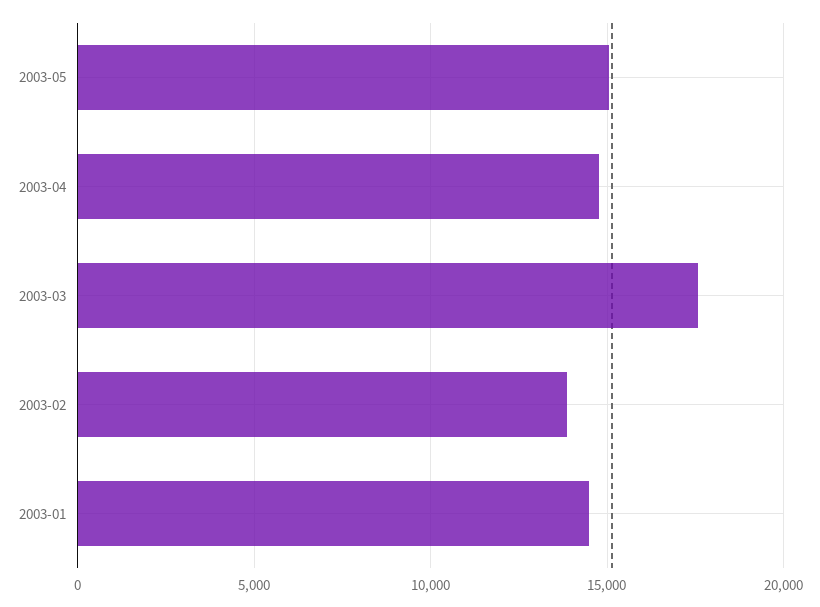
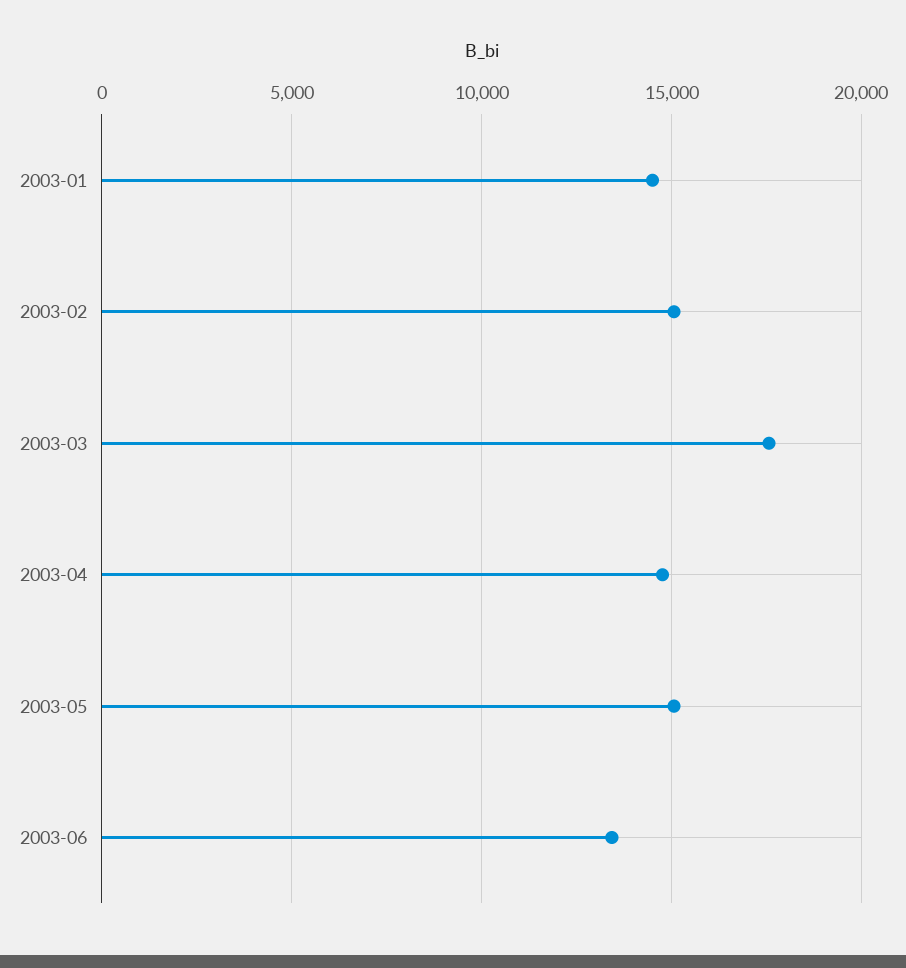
2003-02: 14000 -> 15000
2003-06: none -> 13500

